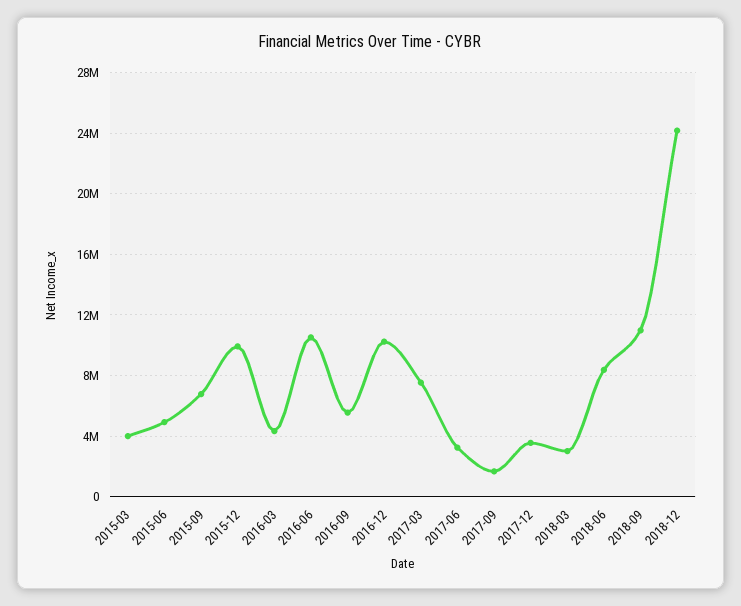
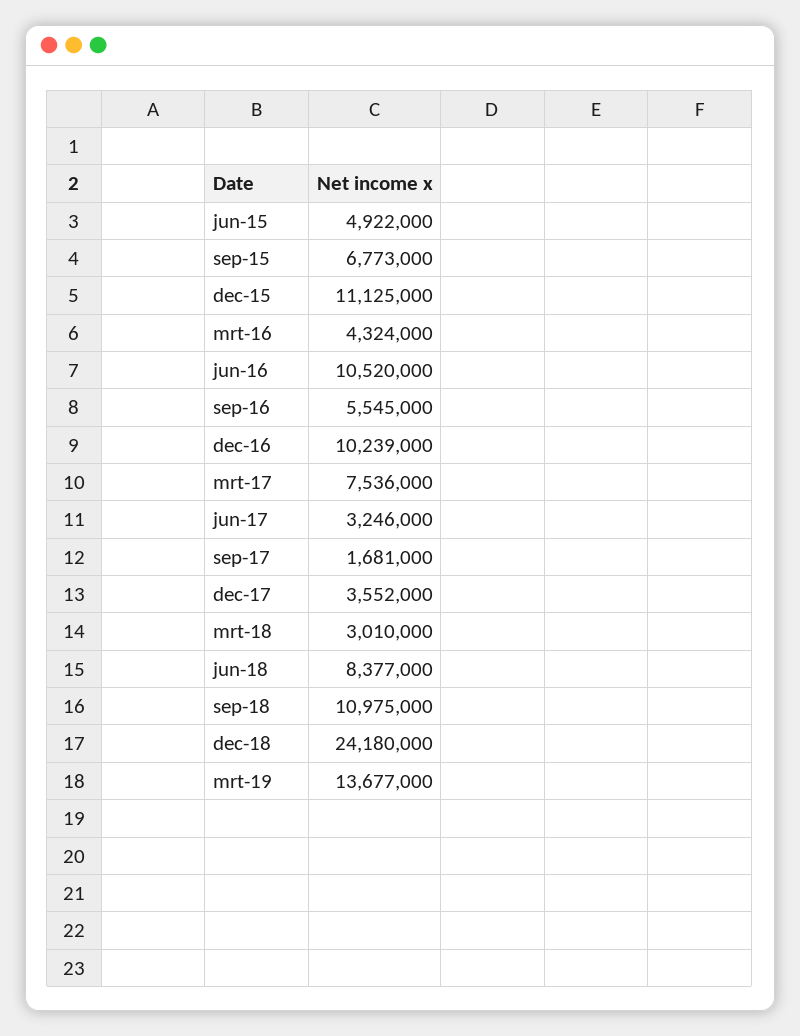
2015-03: 4000000 -> none
2015-12: 10000000 -> 11125000
mrt-19: none -> 13677000

